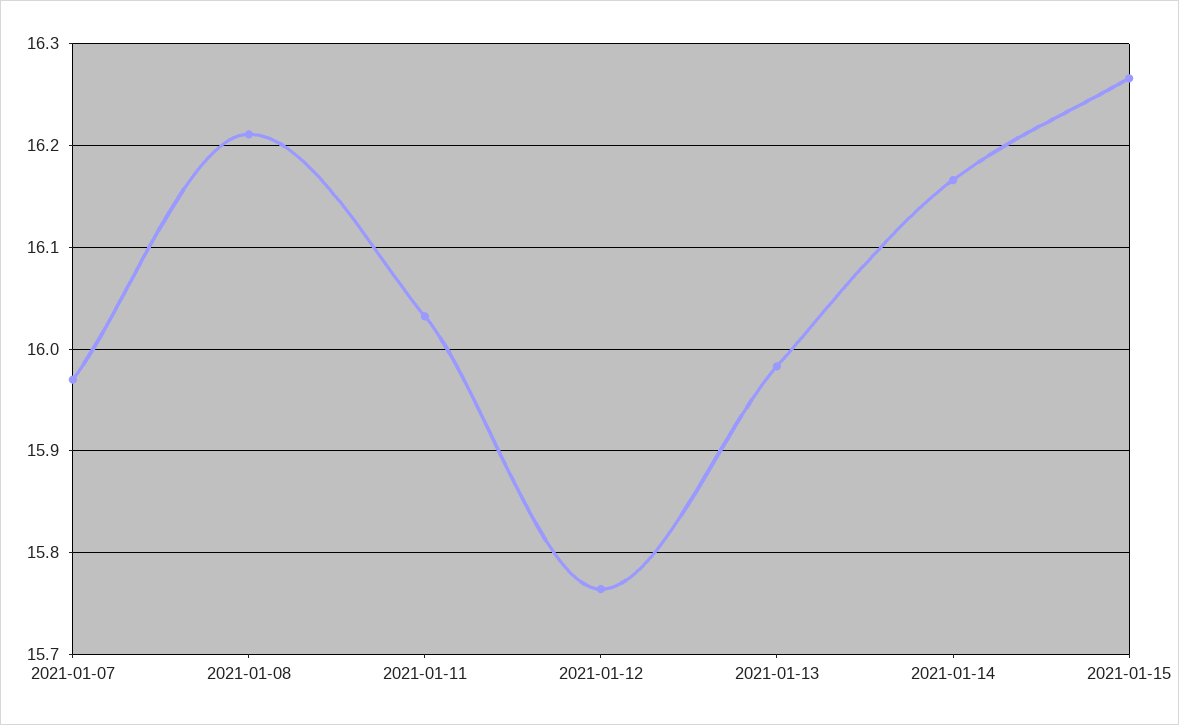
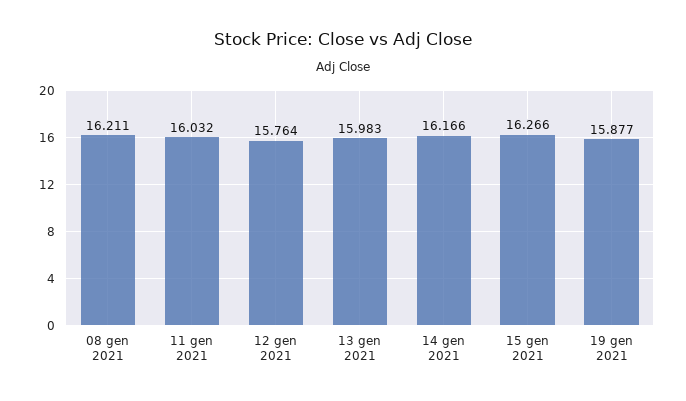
2021-01-07: 15.97 -> none
19 gen 2021: none -> 15.877

